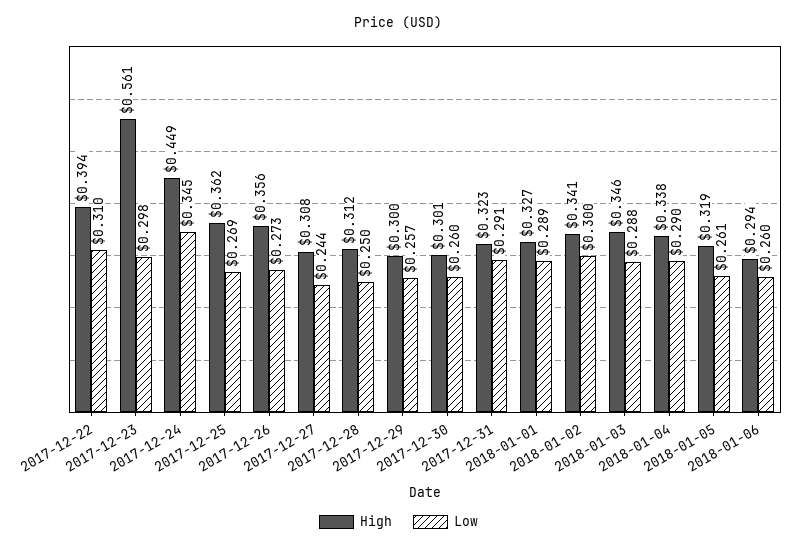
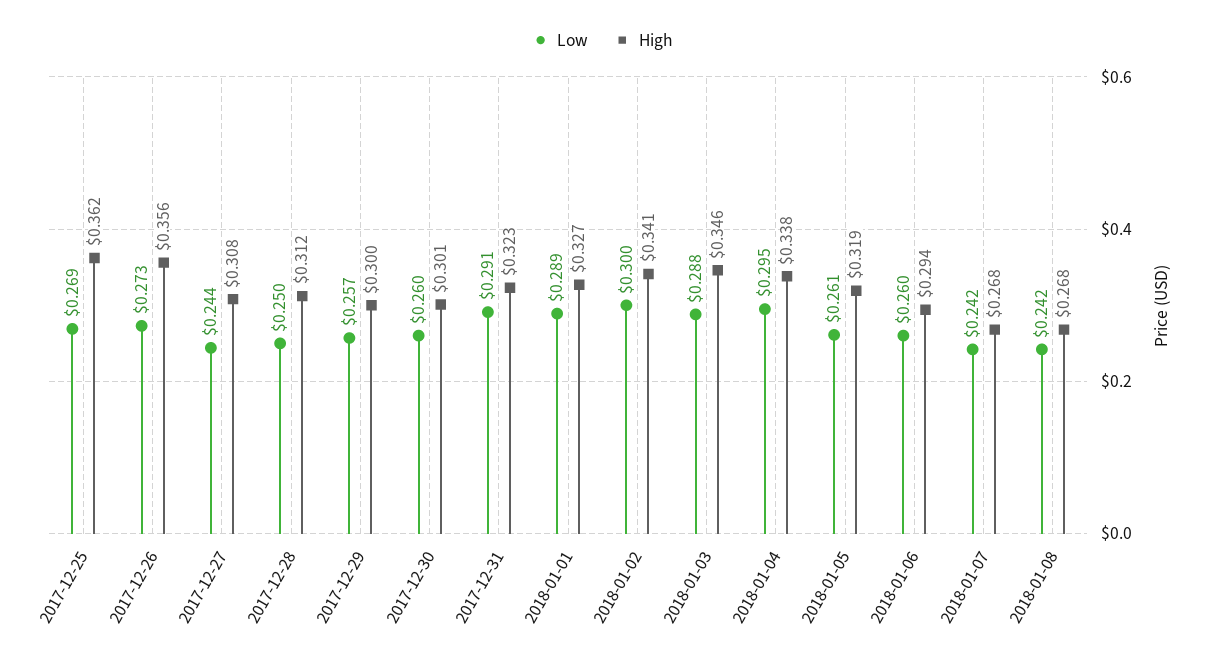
High, 2017-12-22: 0.394 -> none
Low, 2017-12-22: 0.31 -> none
High, 2017-12-23: 0.561 -> none
Low, 2017-12-23: 0.298 -> none
High, 2017-12-24: 0.449 -> none
Low, 2017-12-24: 0.345 -> none
Low, 2018-01-04: 0.29 -> 0.295
Low, 2018-01-07: none -> 0.242
High, 2018-01-07: none -> 0.268
Low, 2018-01-08: none -> 0.242
High, 2018-01-08: none -> 0.268

